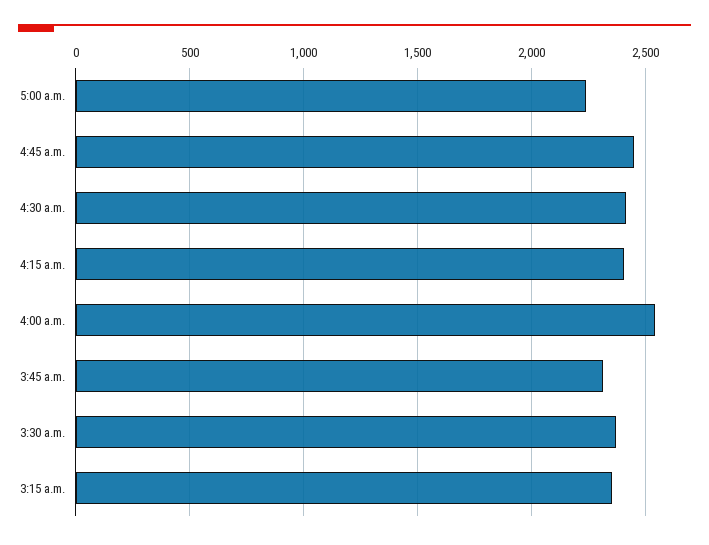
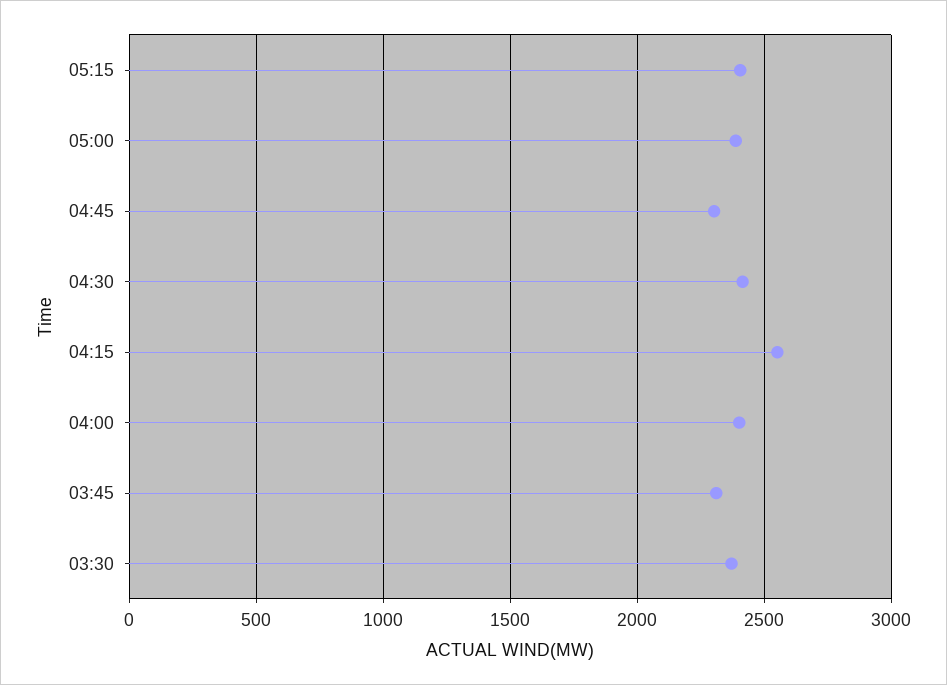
5:00 a.m.: 2250 -> 2400
4:45 a.m.: 2450 -> 2300
4:15 a.m.: 2400 -> 2550
4:00 a.m.: 2550 -> 2400
3:15 a.m.: 2350 -> none
05:15: none -> 2400

